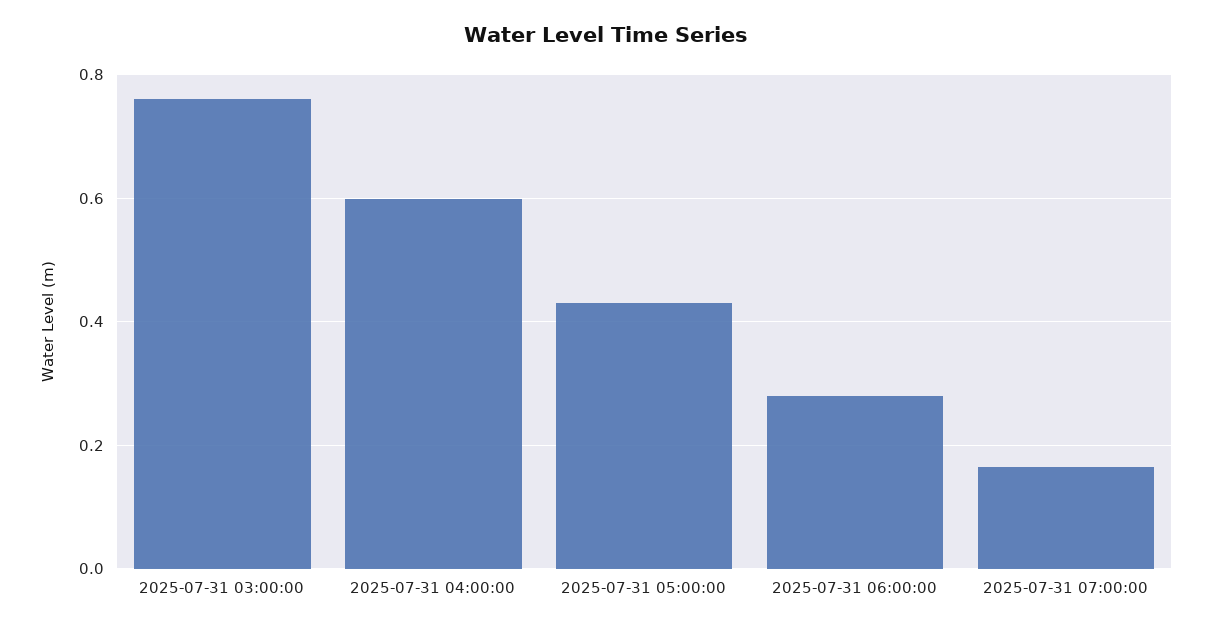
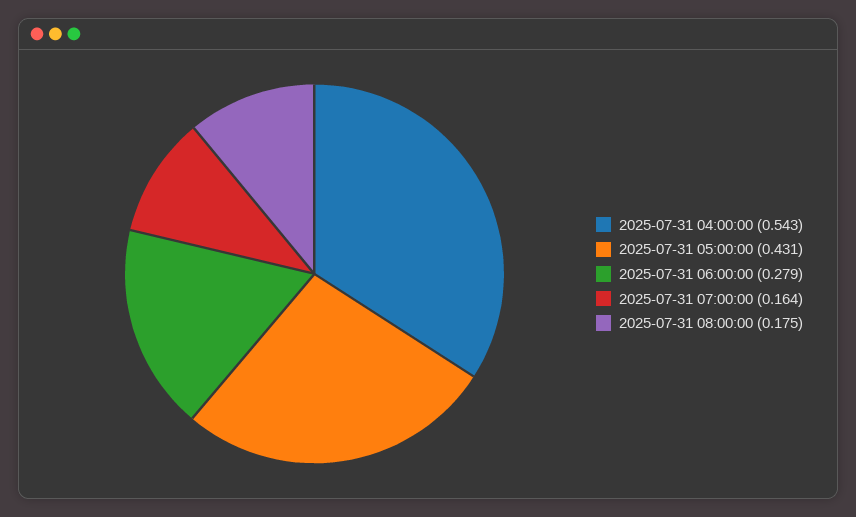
2025-07-31 03:00:00: 0.76 -> none
2025-07-31 04:00:00: 0.6 -> 0.543
2025-07-31 08:00:00: none -> 0.175

